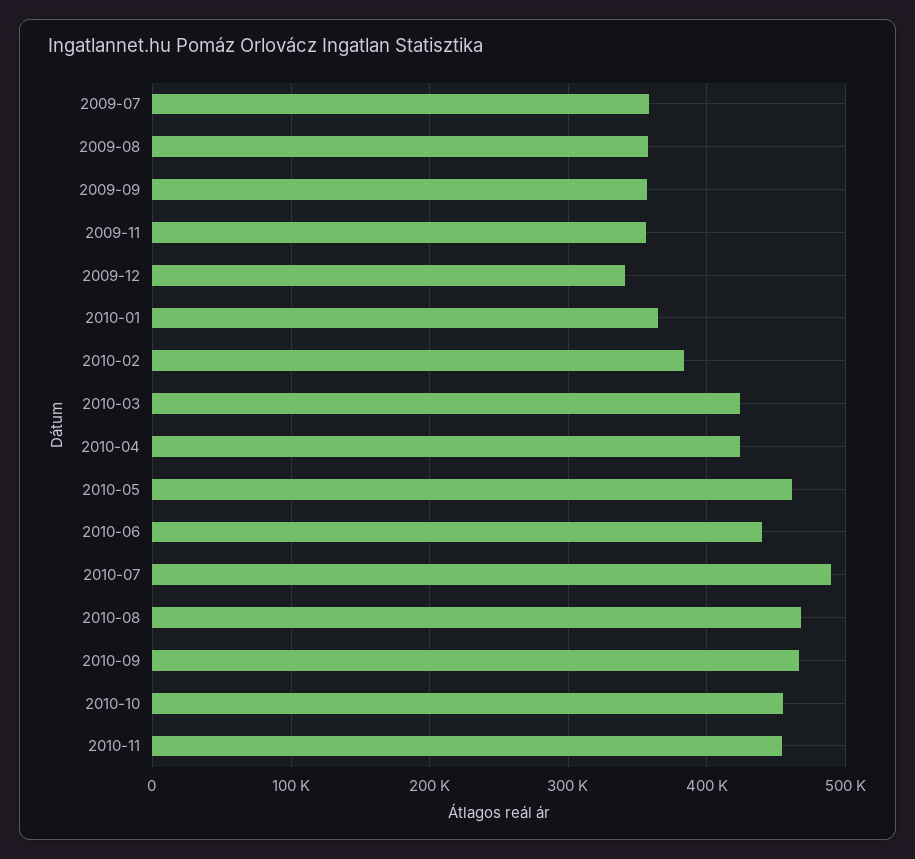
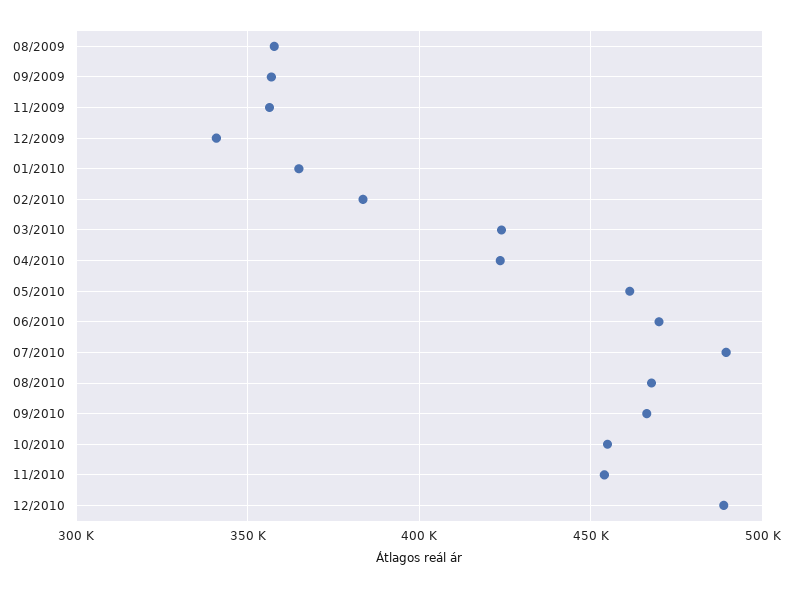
2009-07: 360000 -> none
2010-06: 440000 -> 470000
12/2010: none -> 490000

